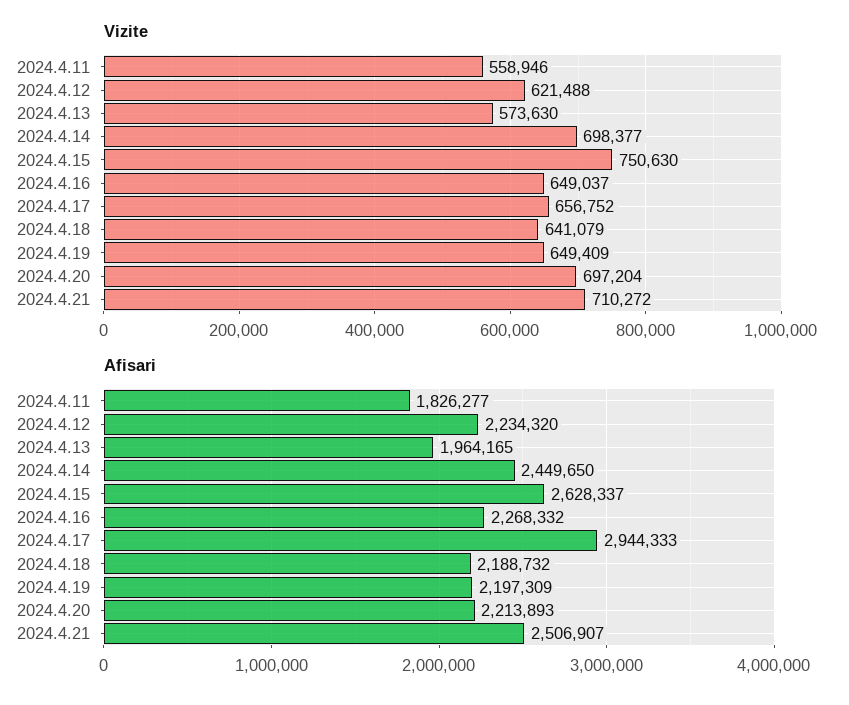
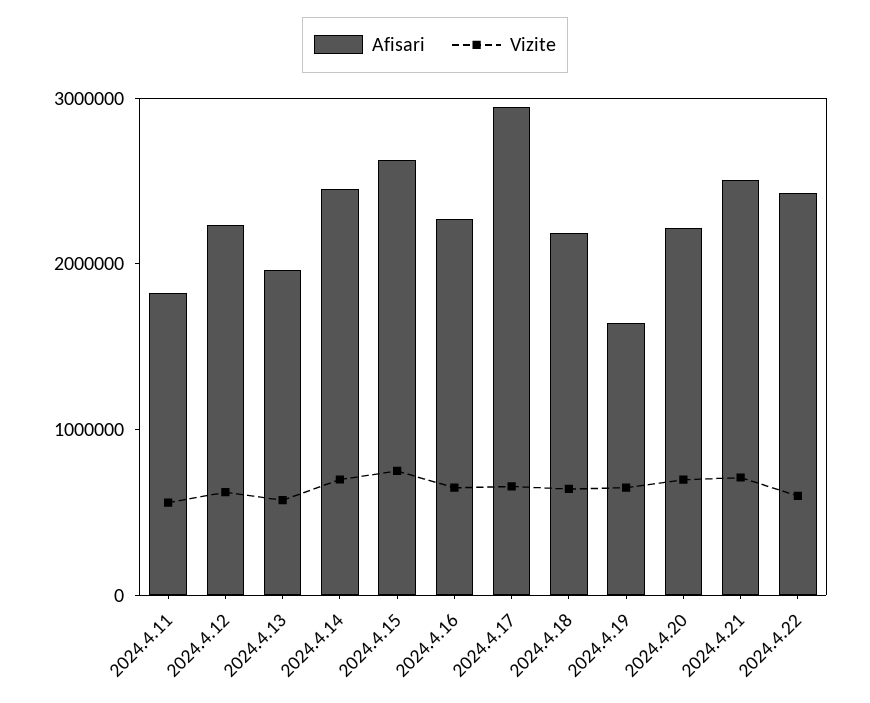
Afisari, 2024.4.19: 2197309 -> 1600000
Afisari, 2024.4.22: none -> 2400000
Vizite, 2024.4.22: none -> 600000

